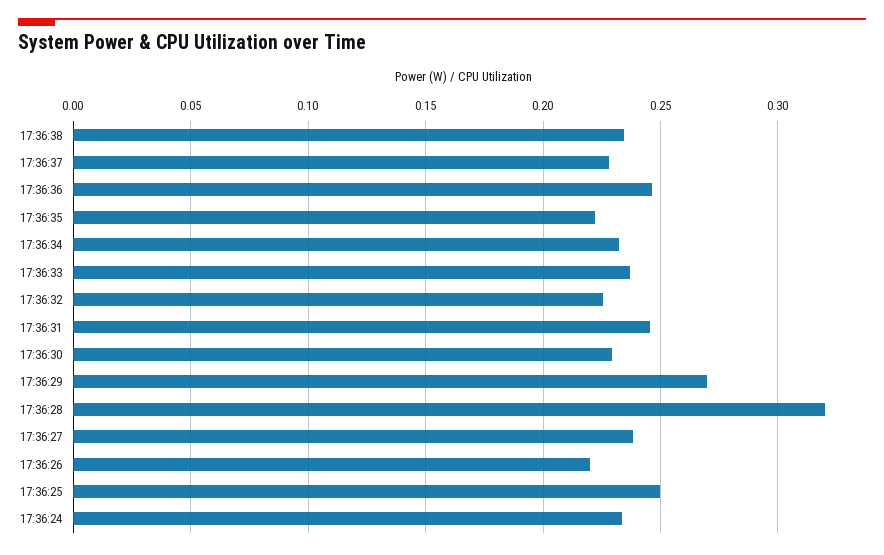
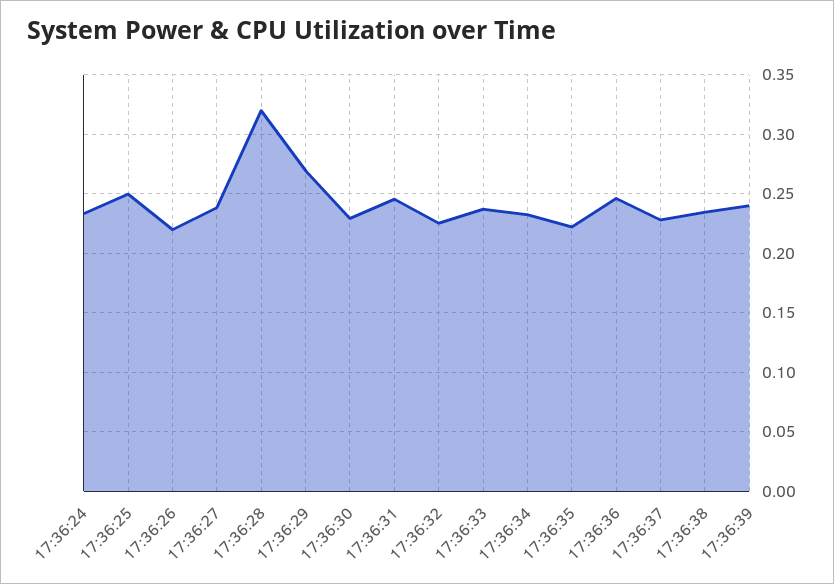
17:36:39: none -> 0.24

